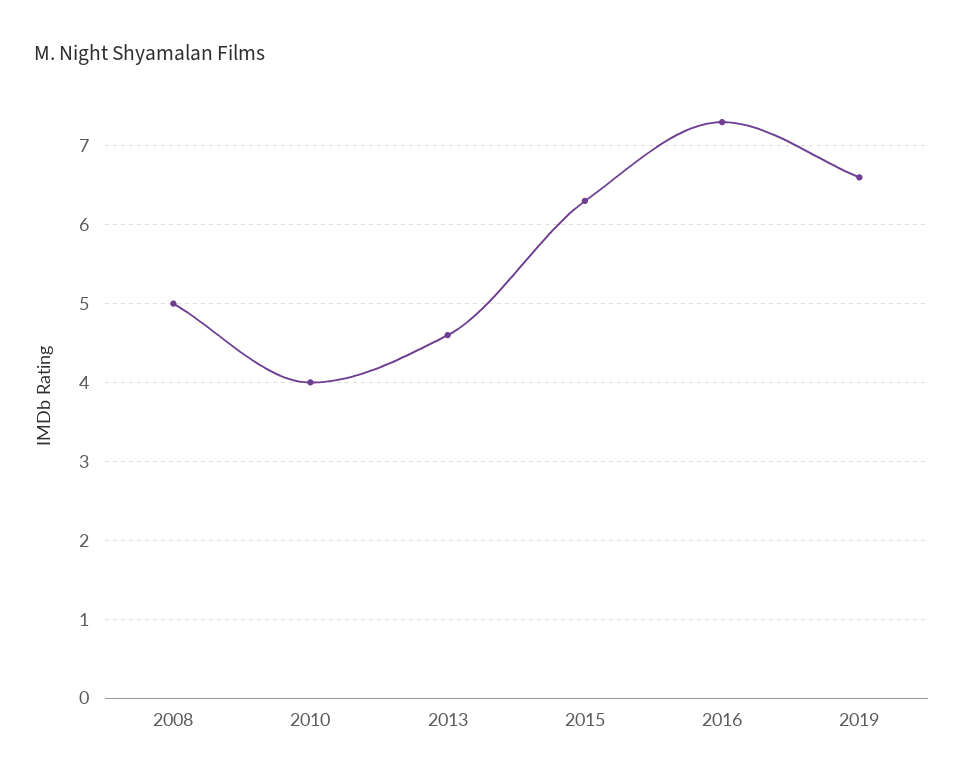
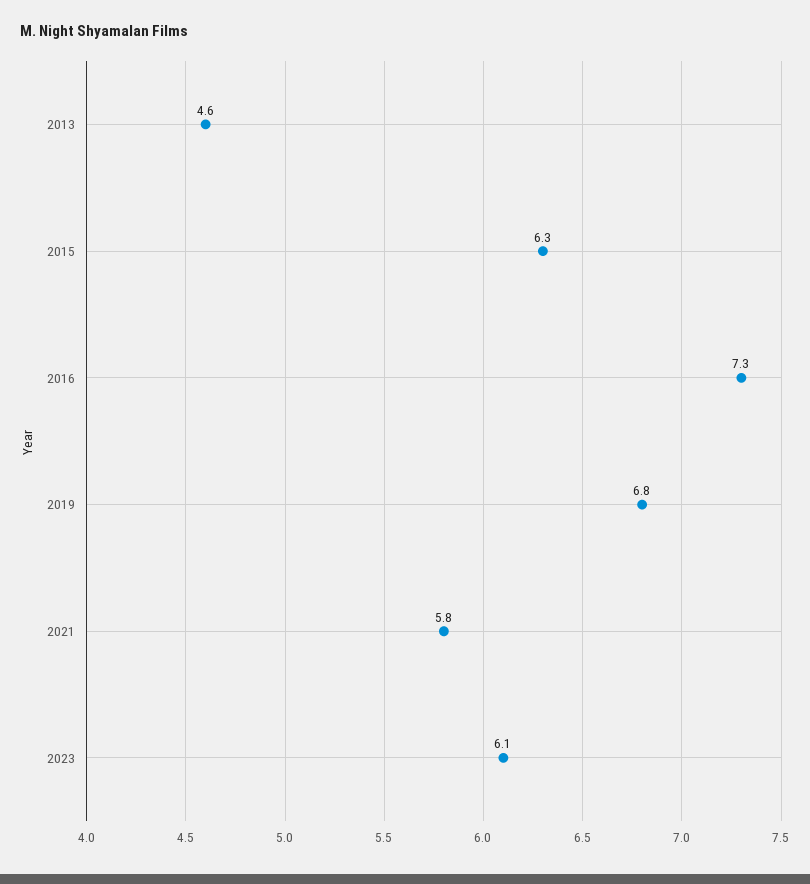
2008: 5 -> none
2010: 4 -> none
2019: 6.6 -> 6.8
2021: none -> 5.8
2023: none -> 6.1

